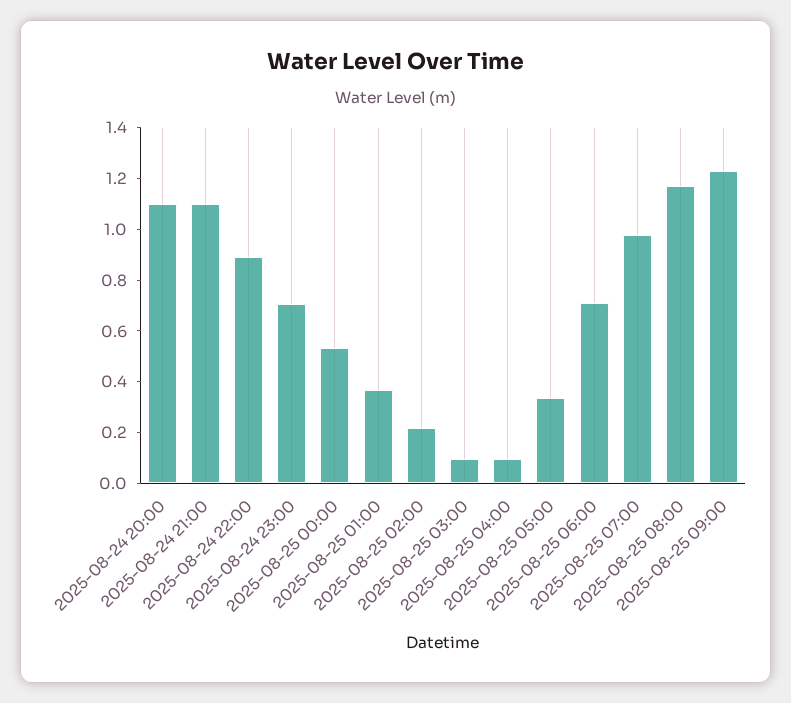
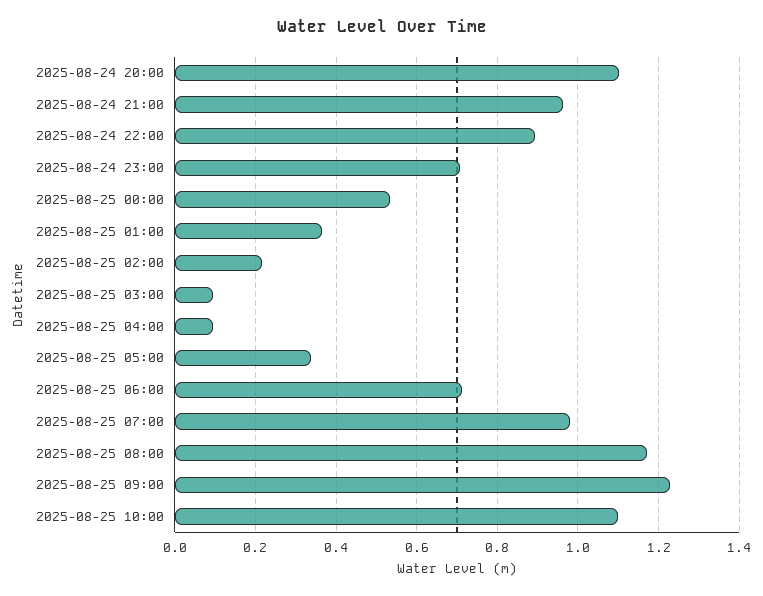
2025-08-24 21:00: 1.1 -> 0.96
2025-08-25 10:00: none -> 1.1

